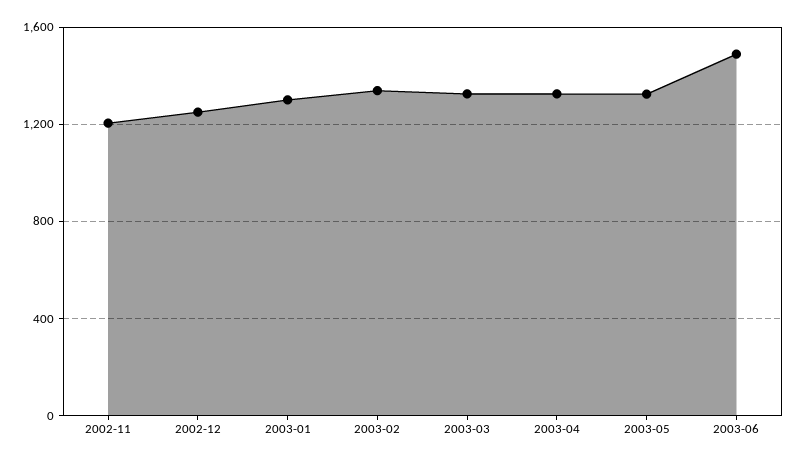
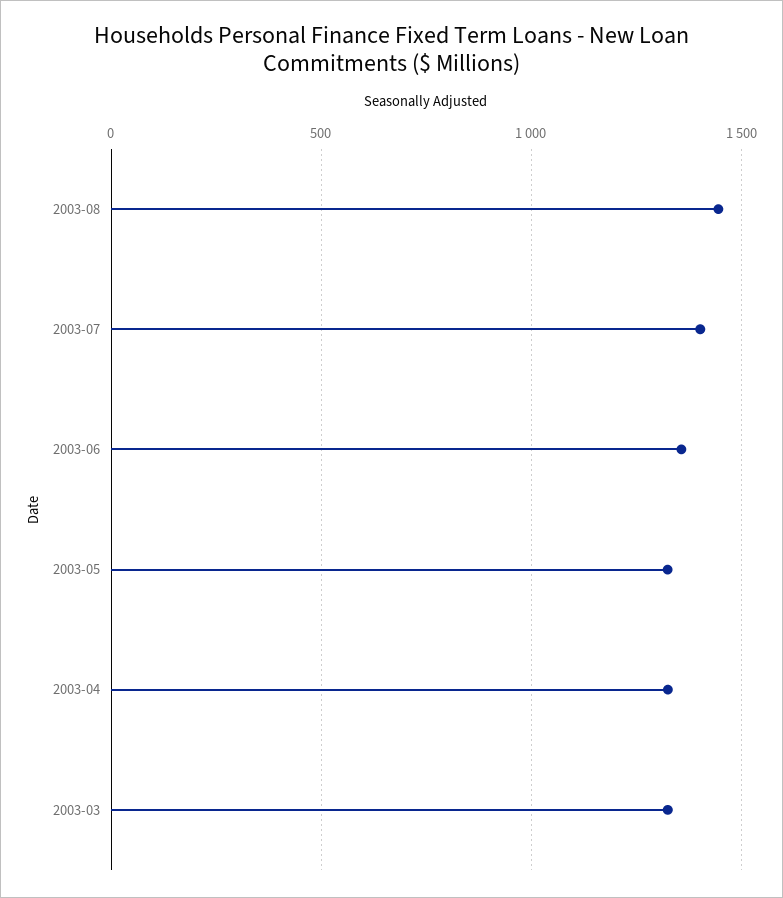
2002-11: 1200 -> none
2002-12: 1250 -> none
2003-01: 1300 -> none
2003-02: 1350 -> none
2003-06: 1500 -> 1350
2003-08: none -> 1450
2003-07: none -> 1400

